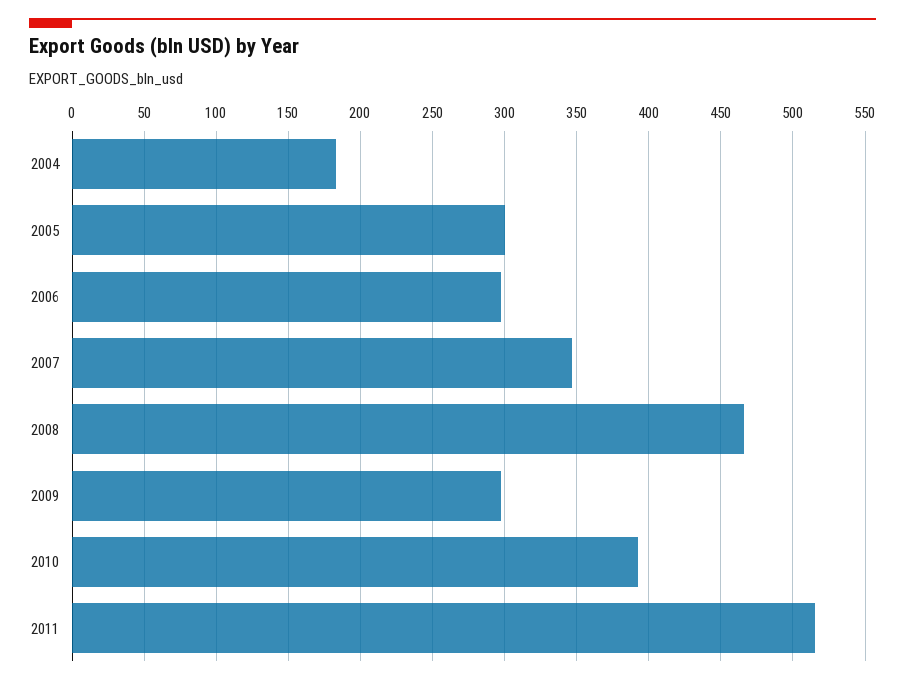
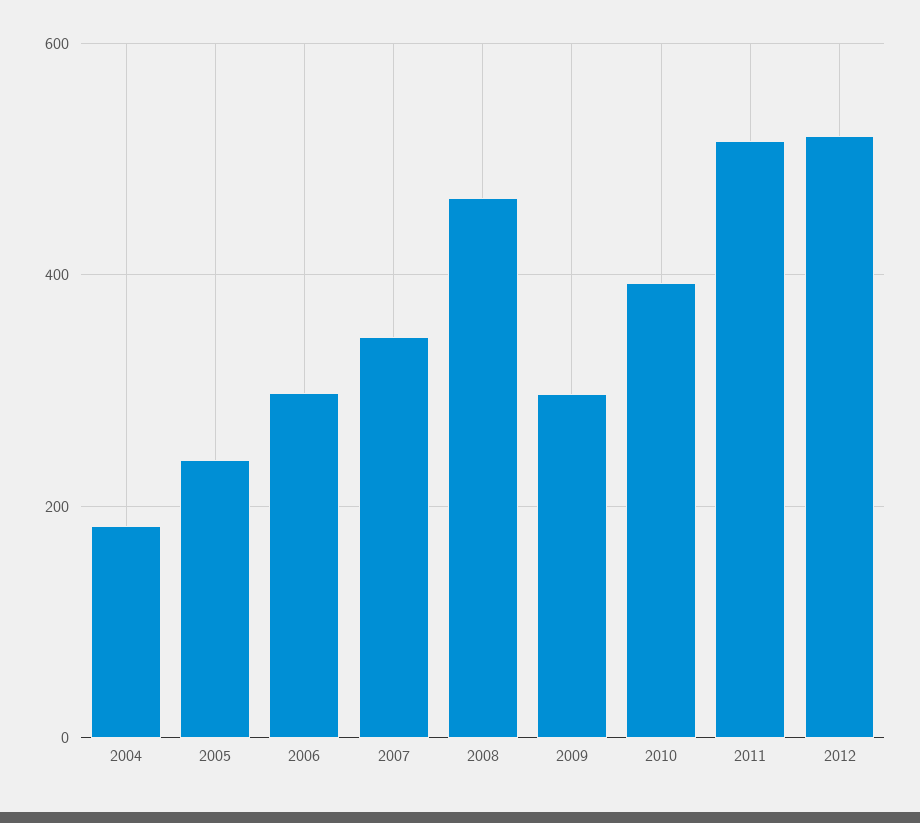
2005: 300 -> 240
2012: none -> 520

